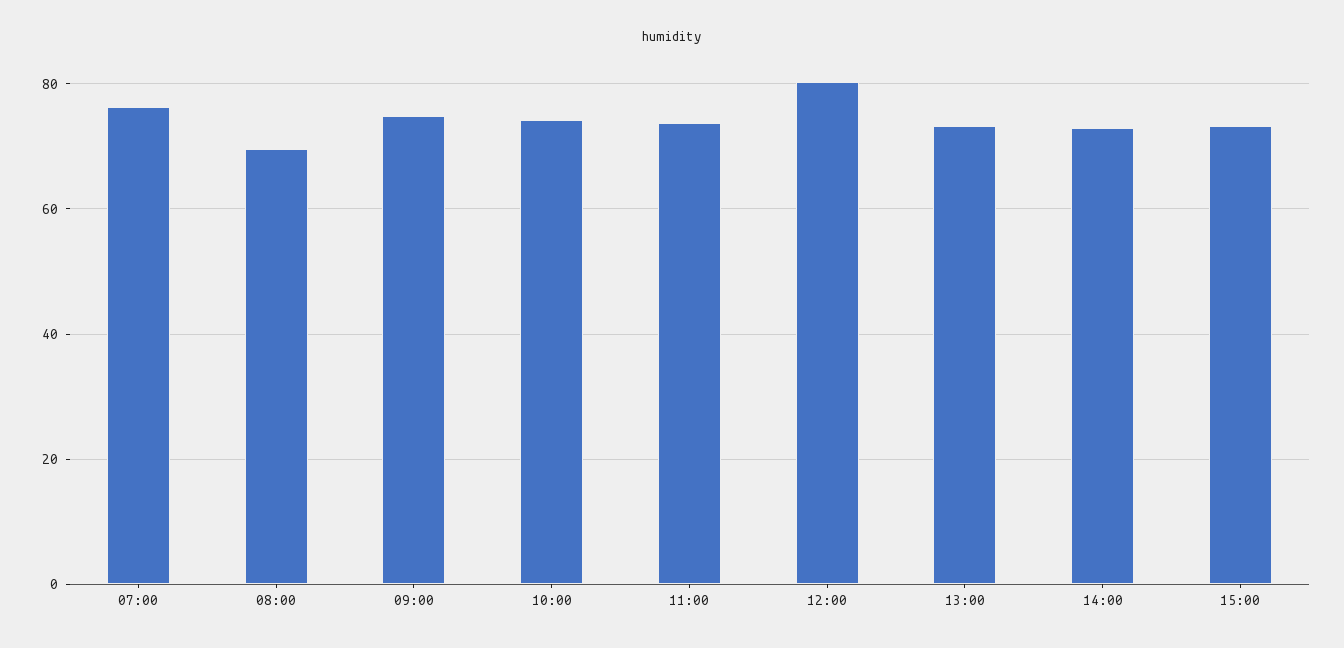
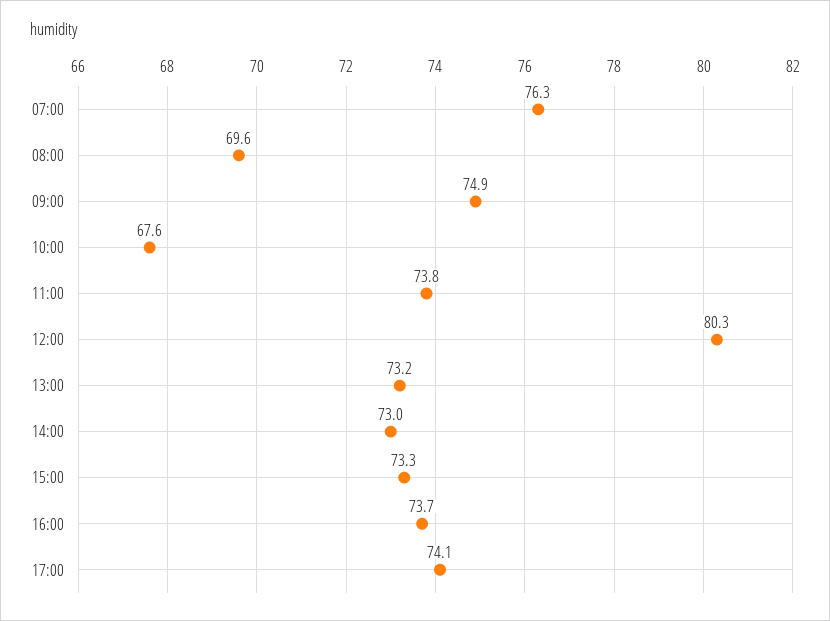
10:00: 74 -> 67.6
16:00: none -> 73.7
17:00: none -> 74.1

